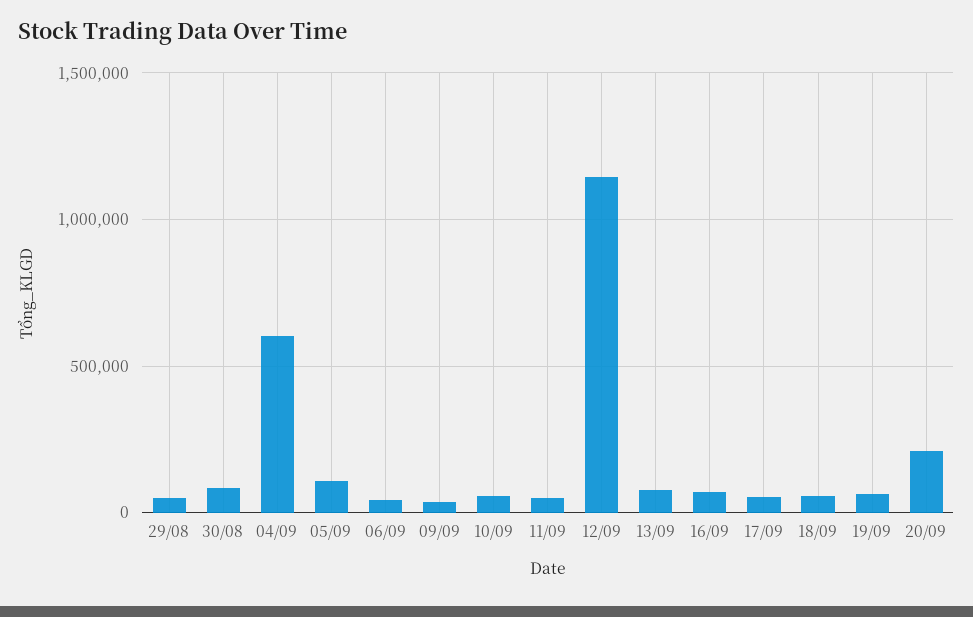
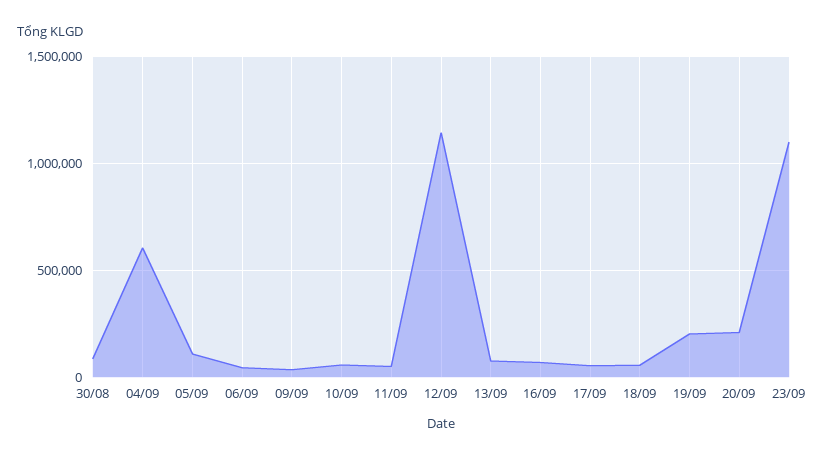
29/08: 50000 -> none
19/09: 50000 -> 200000
23/09: none -> 1100000

